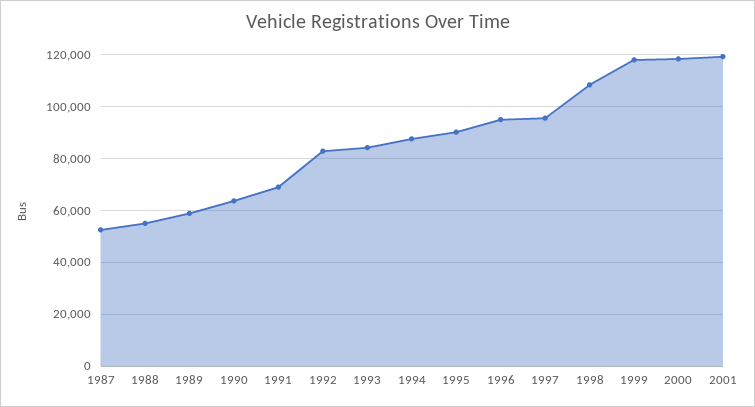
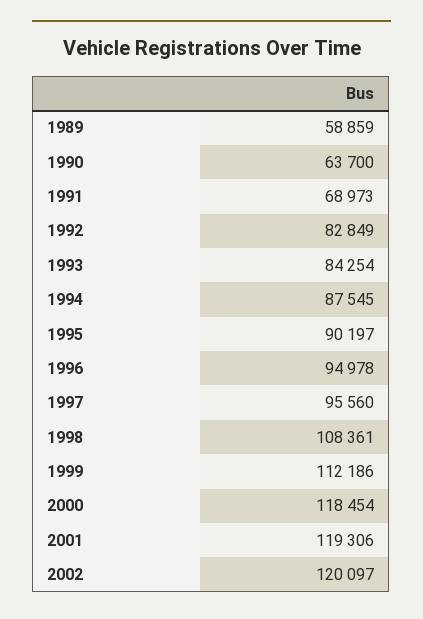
1987: 52500 -> none
1988: 55000 -> none
1999: 117500 -> 112186
2002: none -> 120097

